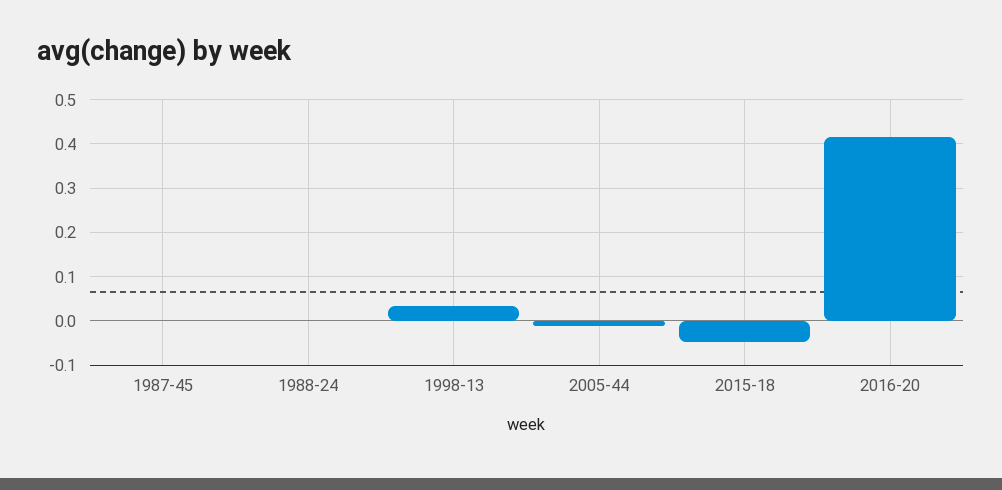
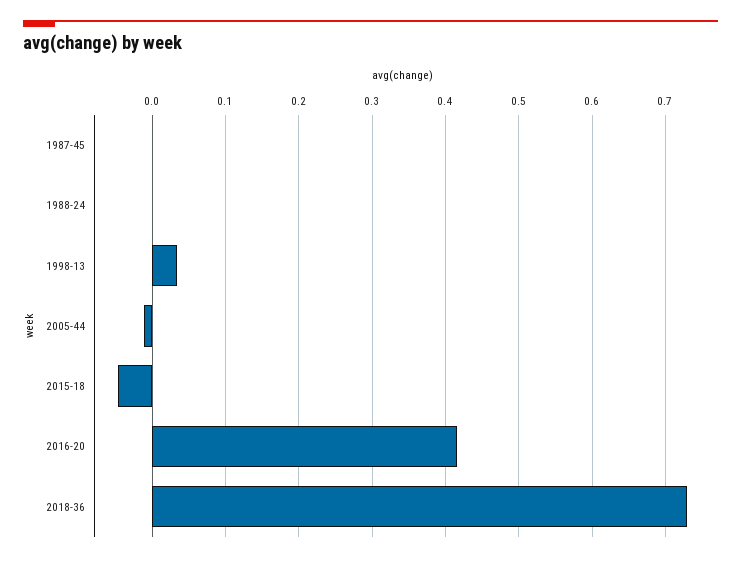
2018-36: none -> 0.73

